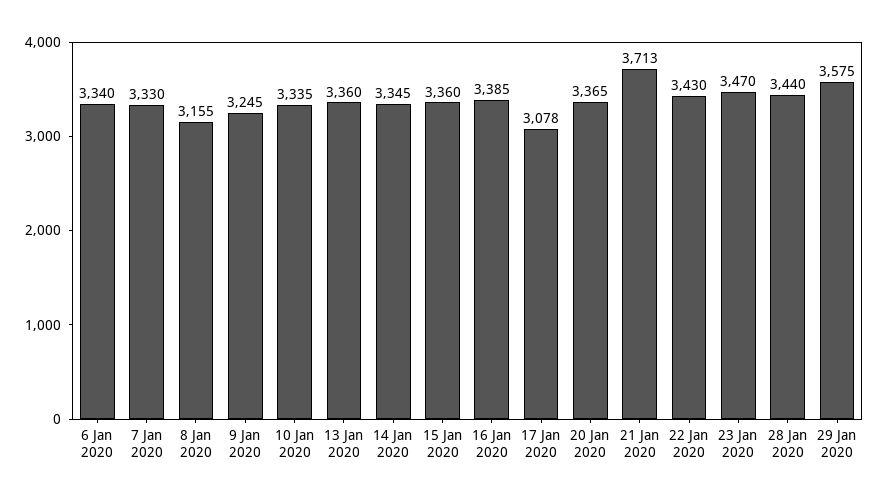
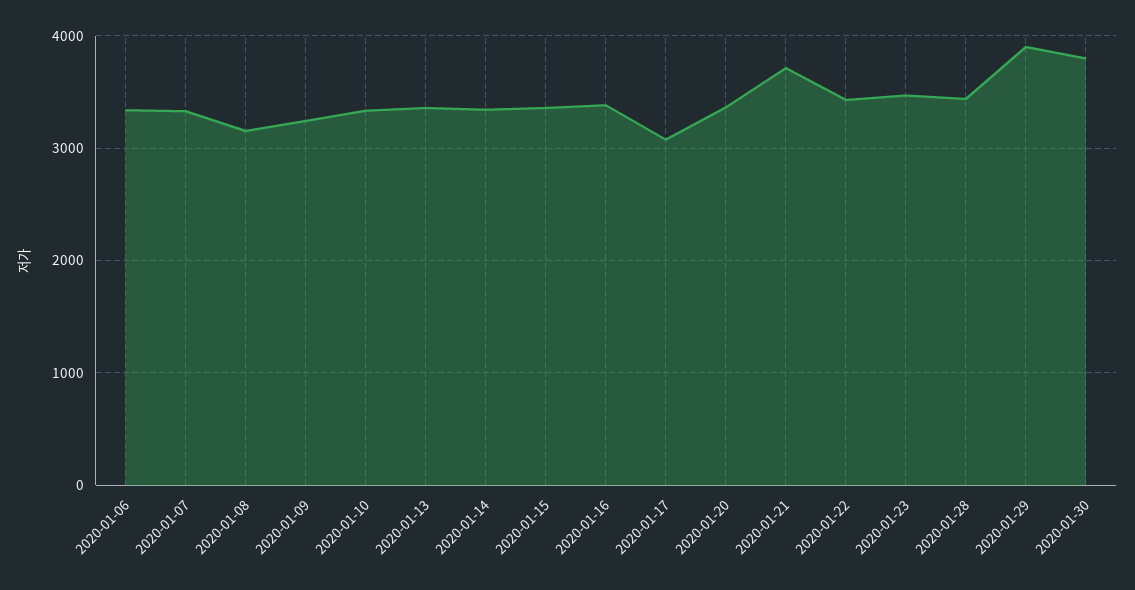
29 Jan 2020: 3575 -> 3900
2020-01-30: none -> 3800

